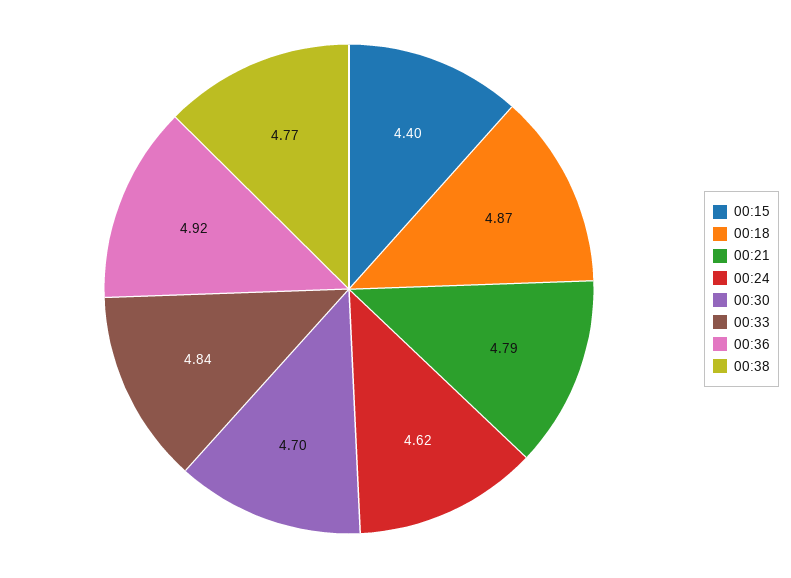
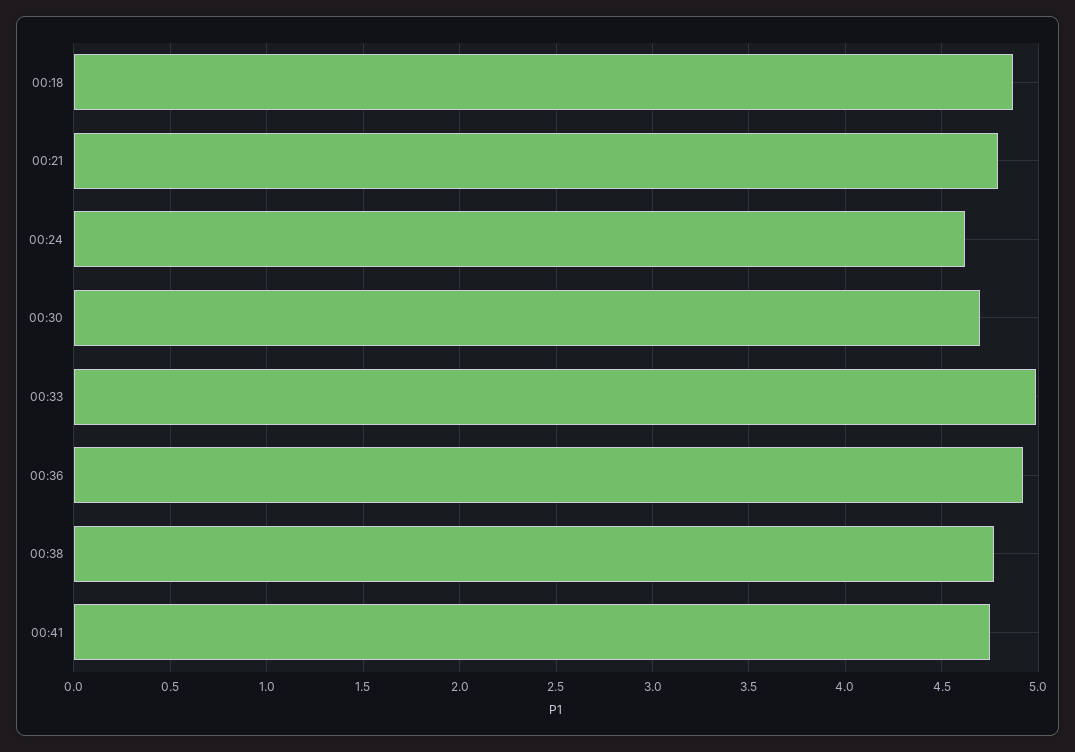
00:15: 4.4 -> none
00:33: 4.84 -> 5
00:41: none -> 4.75

